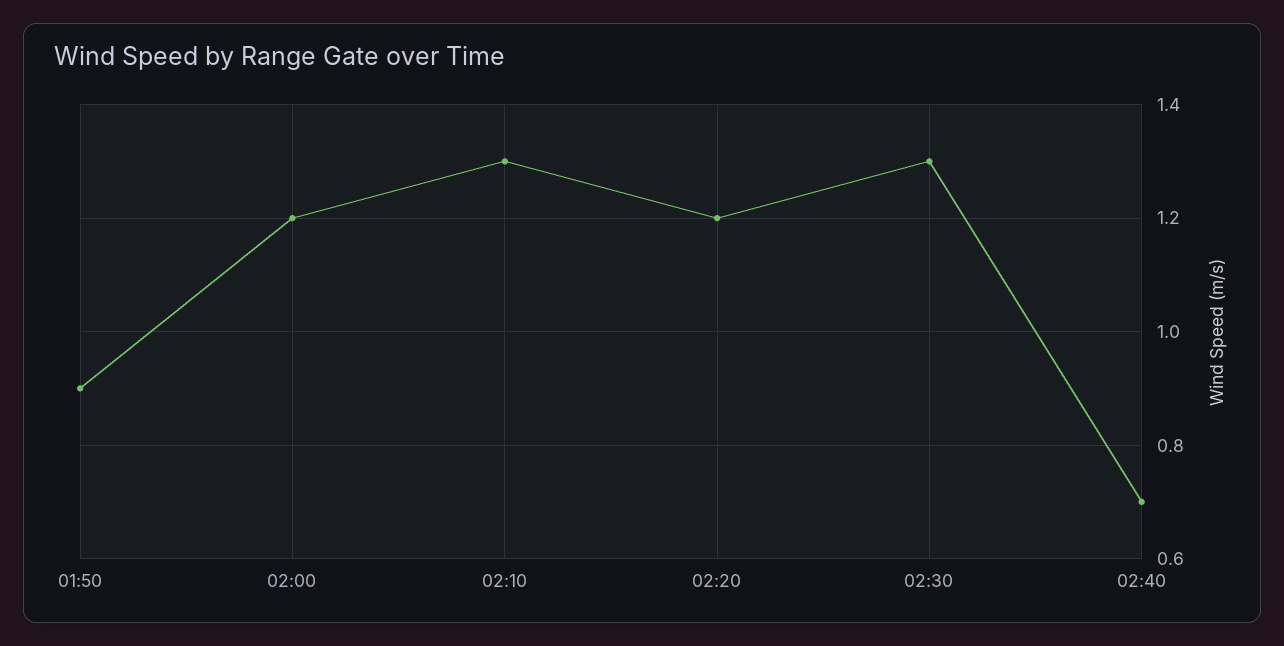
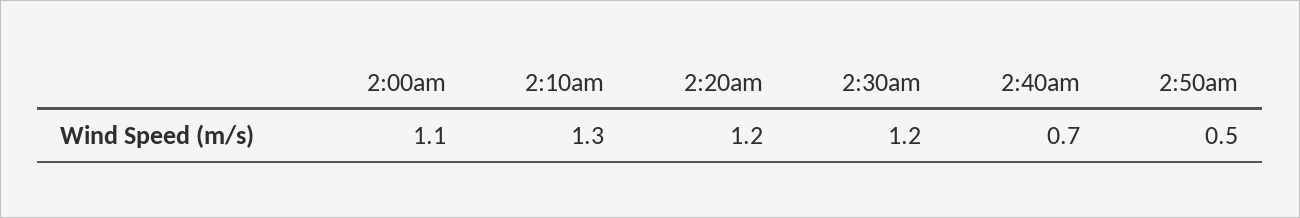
01:50: 0.9 -> none
02:00: 1.2 -> 1.1
02:30: 1.3 -> 1.2
2:50am: none -> 0.5

